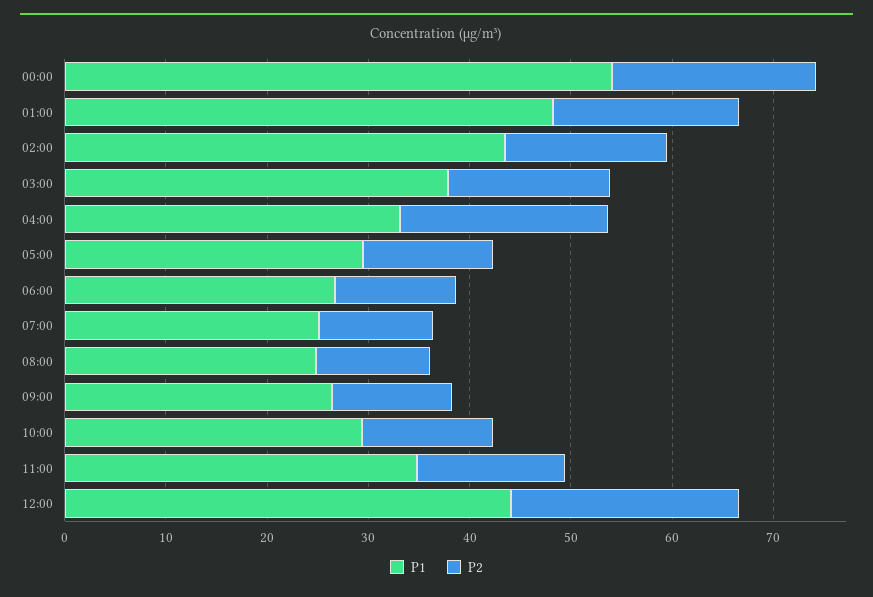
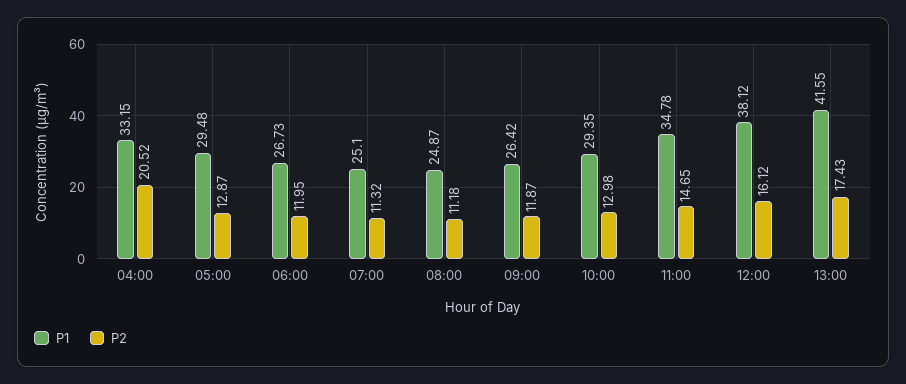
P1, 00:00: 54 -> none
P2, 00:00: 20 -> none
P1, 01:00: 48 -> none
P2, 01:00: 18 -> none
P1, 02:00: 44 -> none
P2, 02:00: 16 -> none
P1, 03:00: 38 -> none
P2, 03:00: 16 -> none
P1, 12:00: 44 -> 38.12
P2, 12:00: 22 -> 16.12
P1, 13:00: none -> 41.55
P2, 13:00: none -> 17.43

